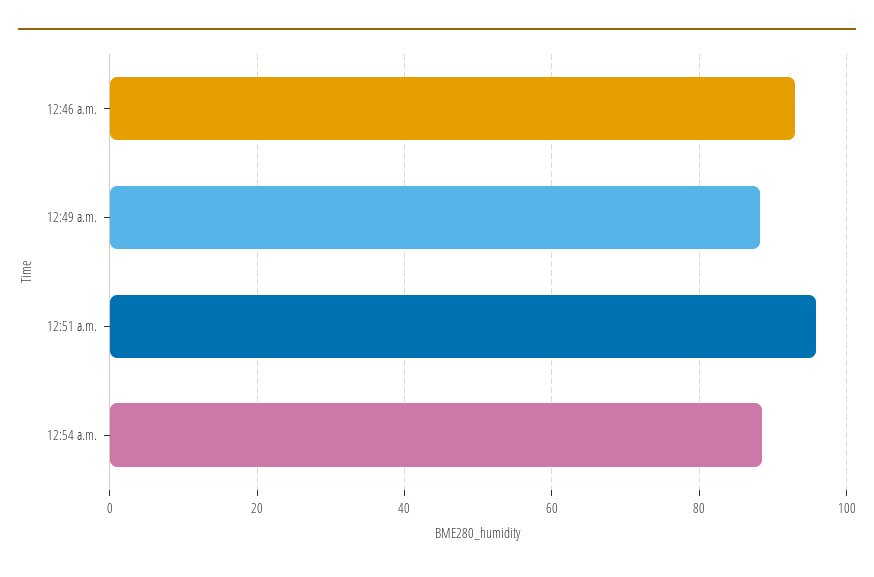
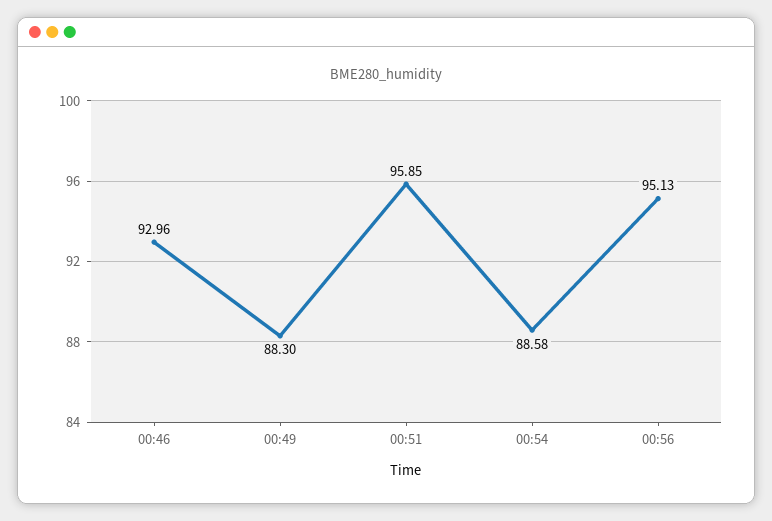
00:56: none -> 95.13

